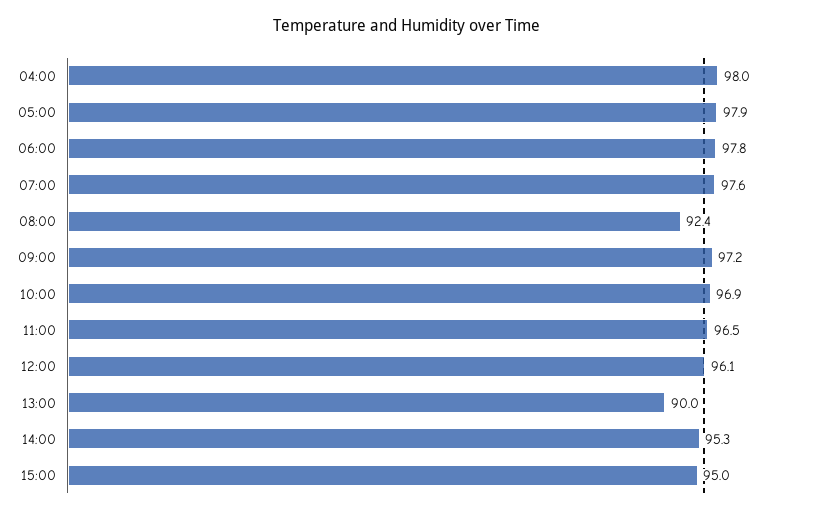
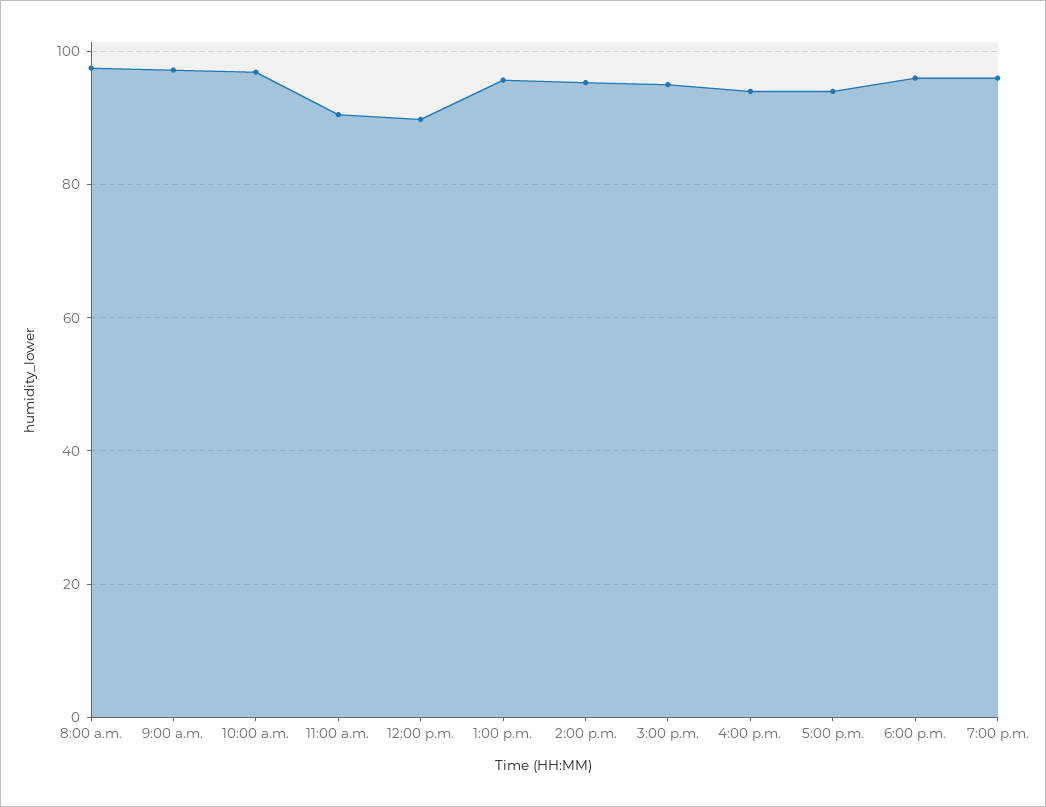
04:00: 98 -> none
05:00: 97.9 -> none
06:00: 97.8 -> none
07:00: 97.6 -> none
08:00: 92.4 -> 98
11:00: 96.5 -> 90
12:00: 96.1 -> 90
13:00: 90 -> 96
4:00 p.m.: none -> 94
5:00 p.m.: none -> 94
6:00 p.m.: none -> 96
7:00 p.m.: none -> 96

